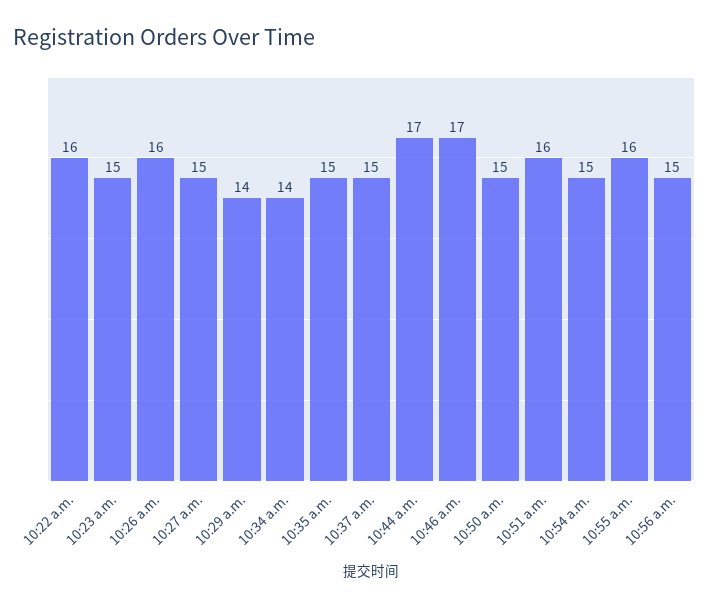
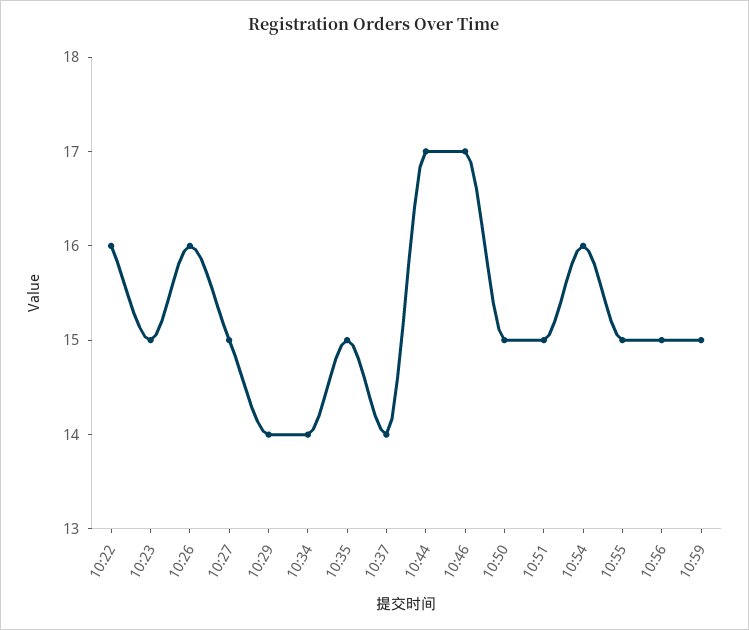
10:37 a.m.: 15 -> 14
10:51 a.m.: 16 -> 15
10:54 a.m.: 15 -> 16
10:55 a.m.: 16 -> 15
10:59: none -> 15

